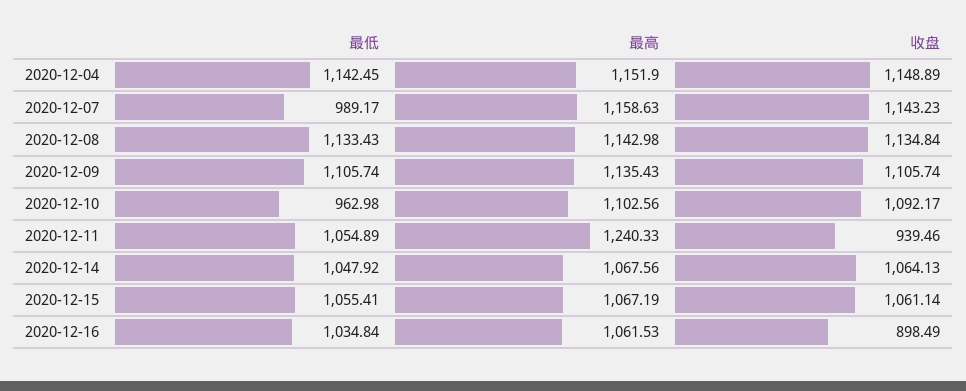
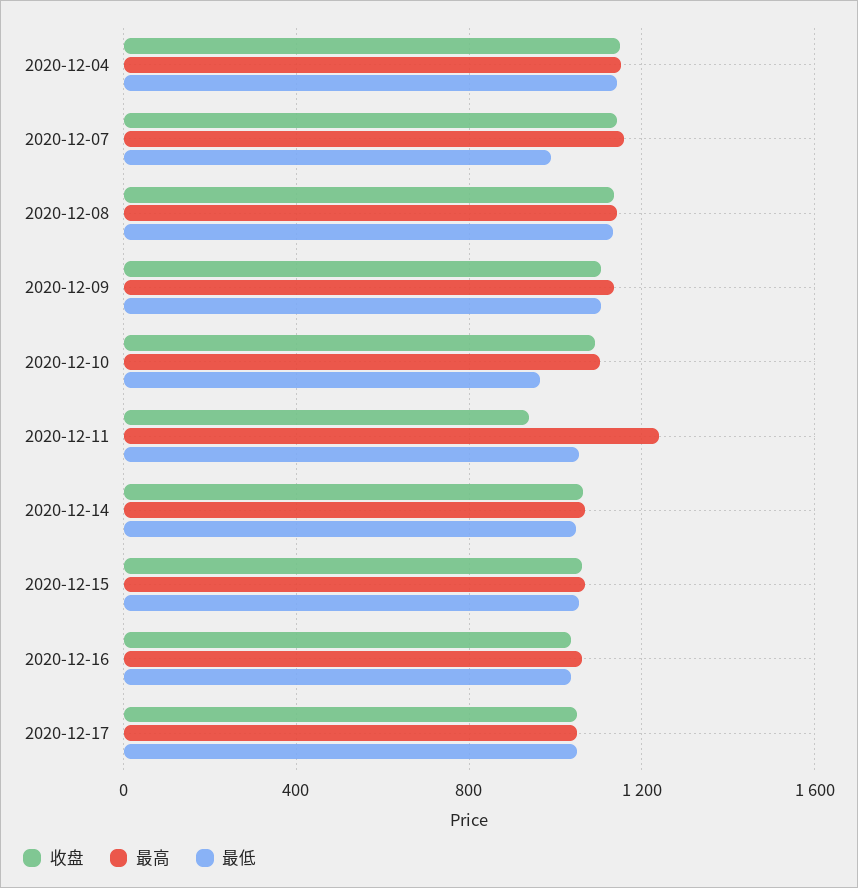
收盘, 2020-12-16: 898.49 -> 1050
收盘, 2020-12-17: none -> 1050
最高, 2020-12-17: none -> 1050
最低, 2020-12-17: none -> 1050

